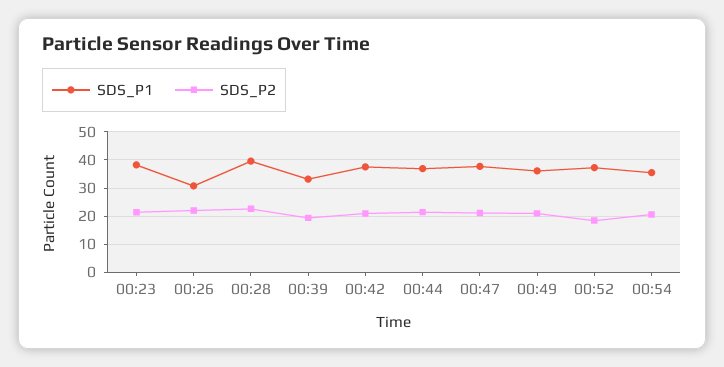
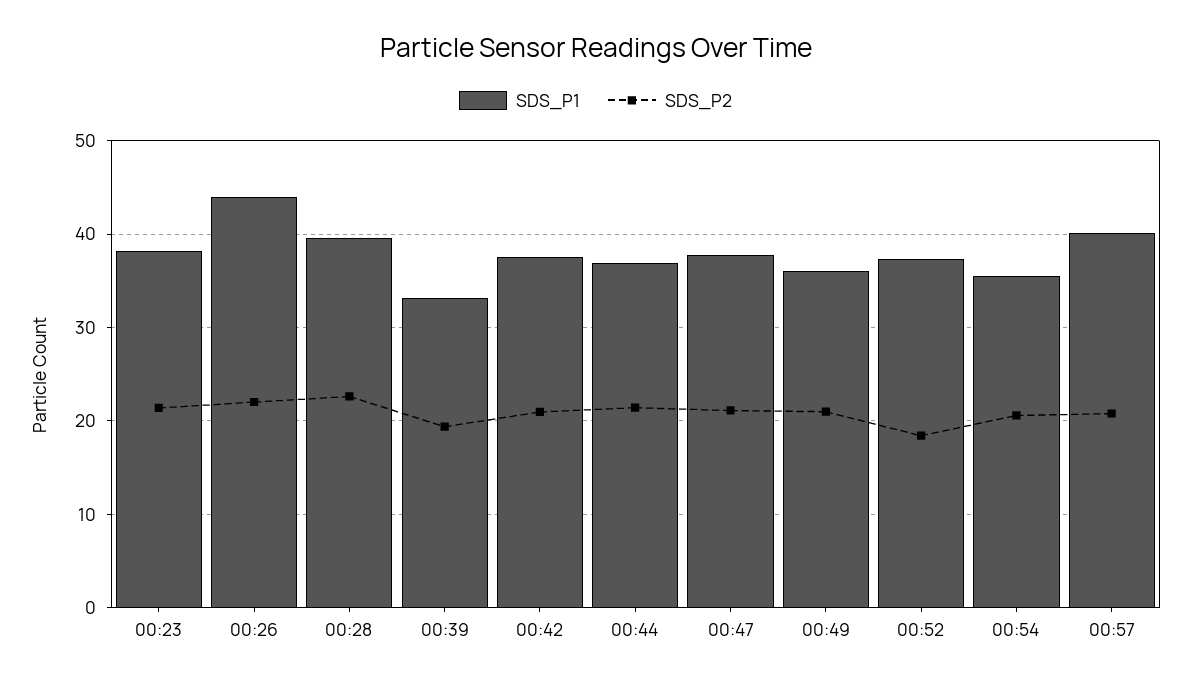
SDS_P1, 00:26: 30 -> 44
SDS_P1, 00:57: none -> 40
SDS_P2, 00:57: none -> 21

